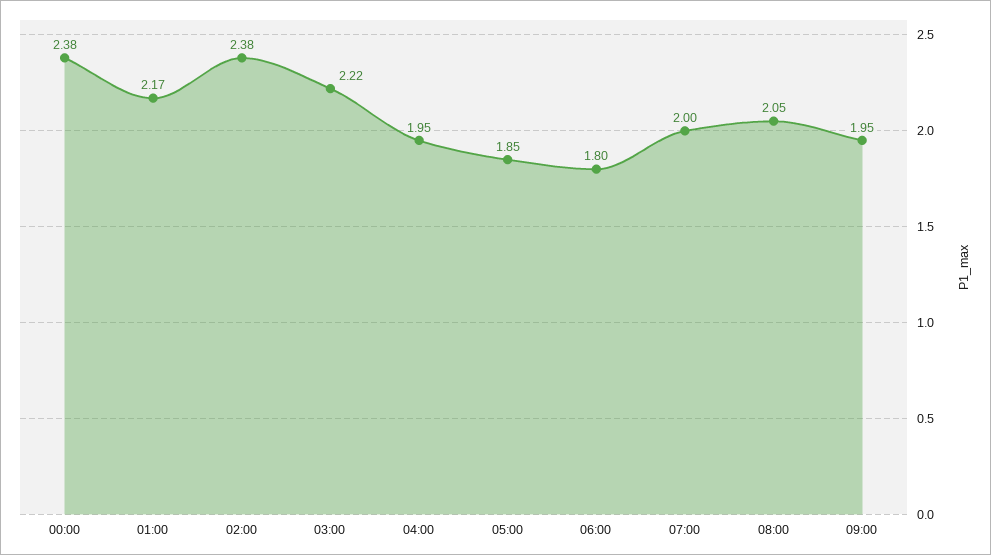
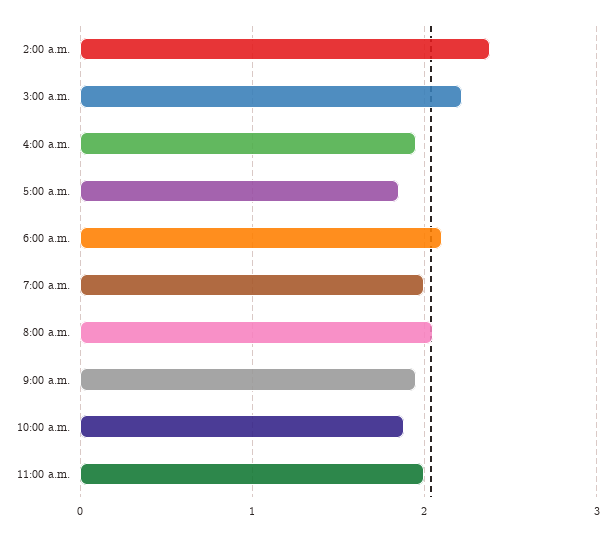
00:00: 2.38 -> none
01:00: 2.17 -> none
06:00: 1.8 -> 2.1
10:00 a.m.: none -> 1.9
11:00 a.m.: none -> 2

